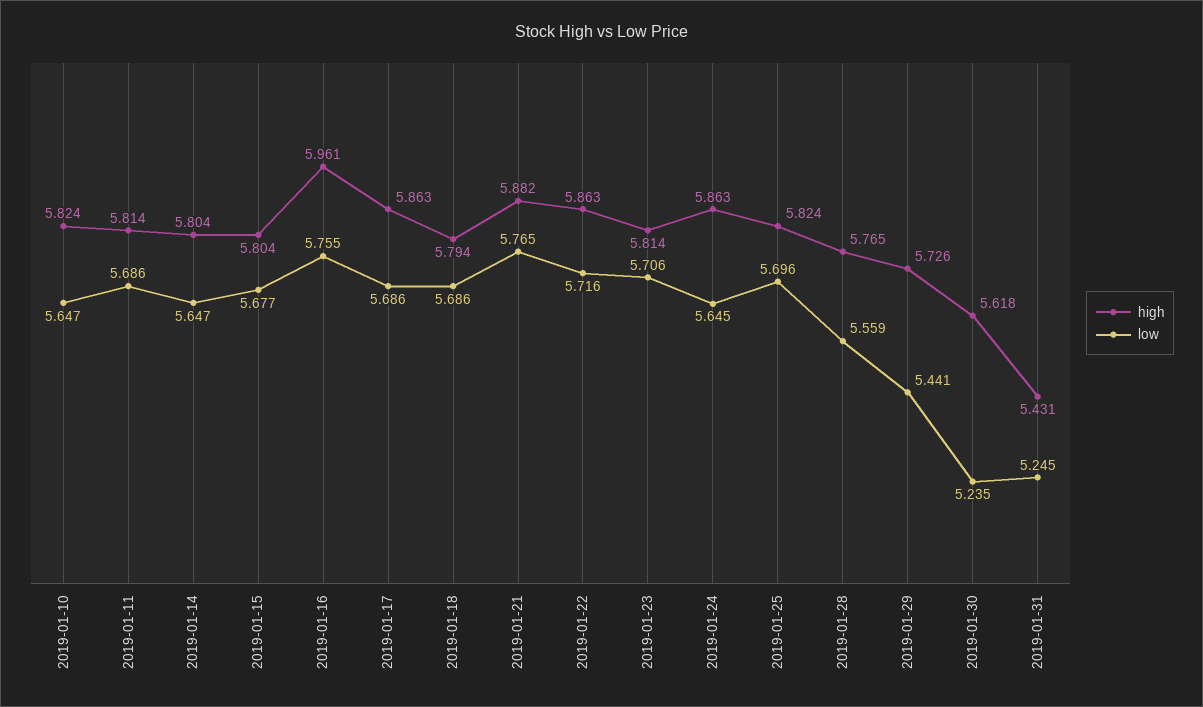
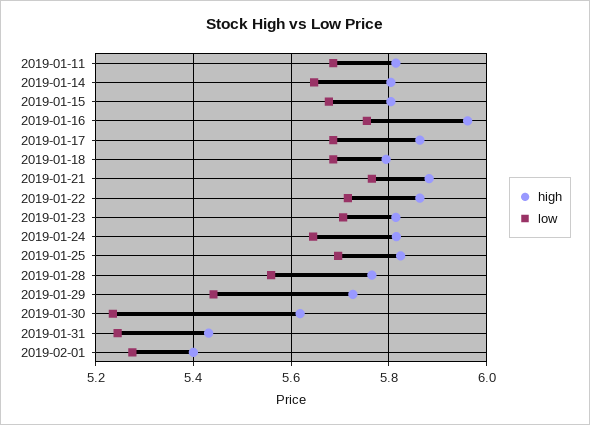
high, 2019-01-10: 5.824 -> none
low, 2019-01-10: 5.647 -> none
high, 2019-01-24: 5.863 -> 5.82
high, 2019-02-01: none -> 5.4
low, 2019-02-01: none -> 5.28

